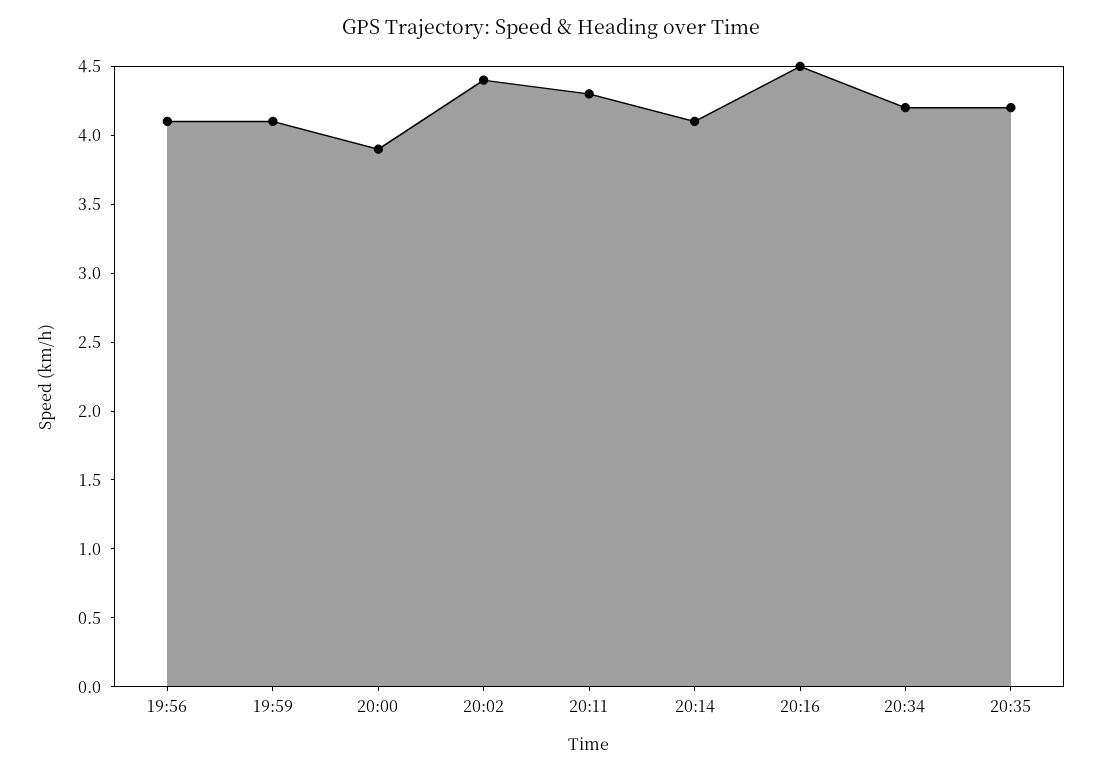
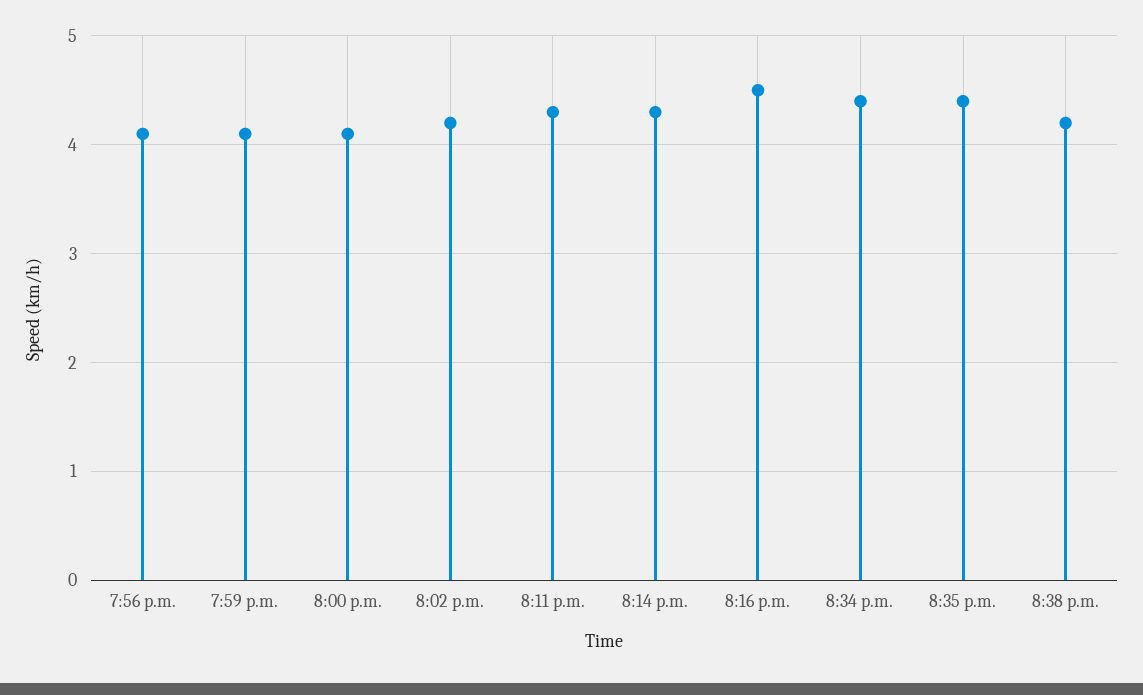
20:00: 3.9 -> 4.1
20:02: 4.4 -> 4.2
20:14: 4.1 -> 4.3
20:34: 4.2 -> 4.4
20:35: 4.2 -> 4.4
8:38 p.m.: none -> 4.2

